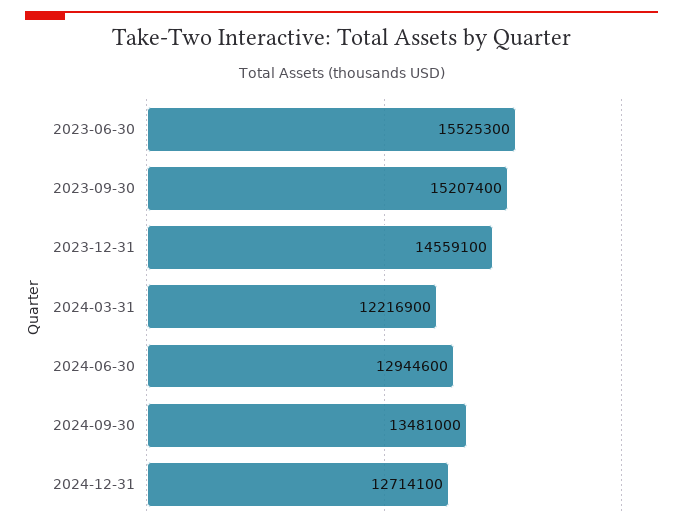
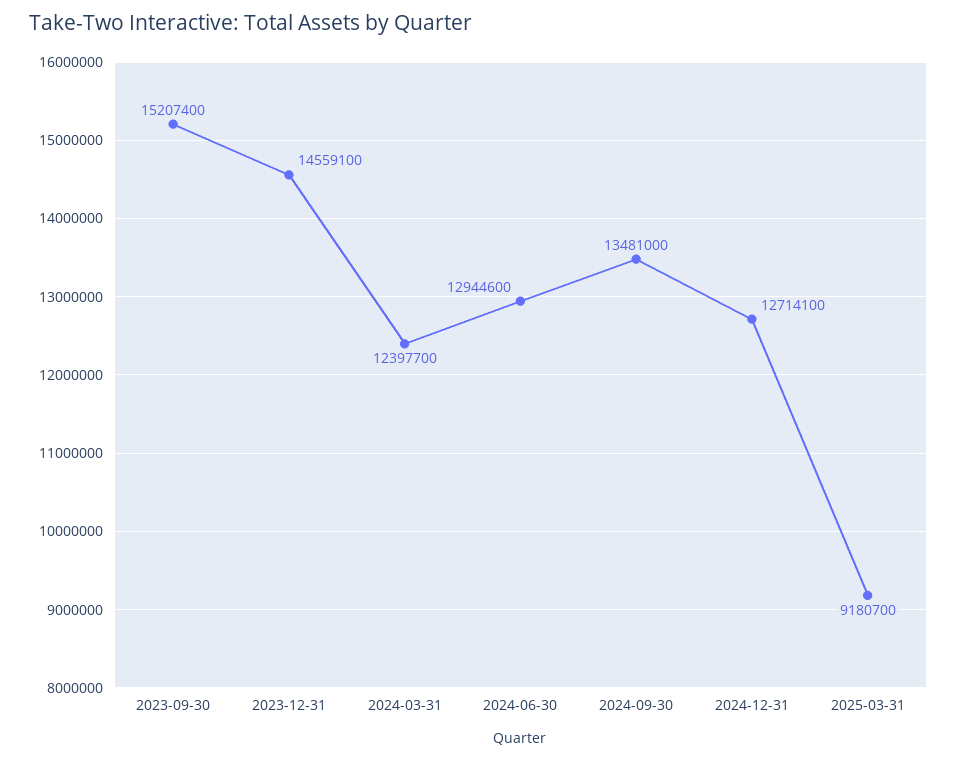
2023-06-30: 15525300 -> none
2024-03-31: 12216900 -> 12397700
2025-03-31: none -> 9180700

